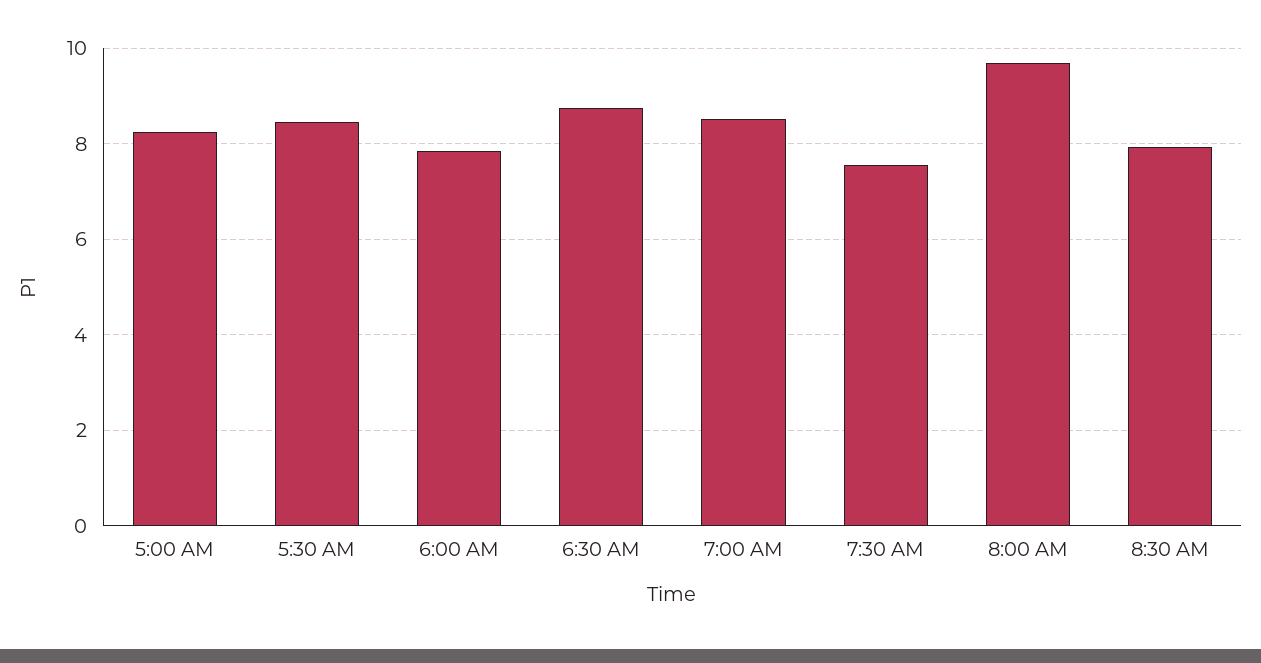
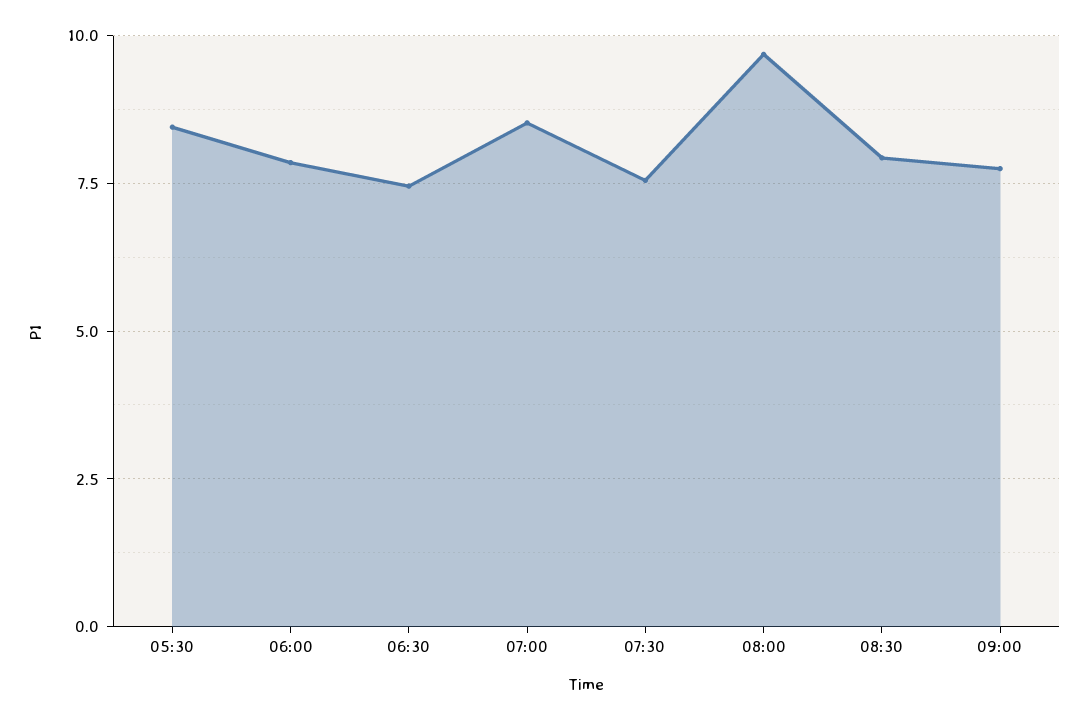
5:00 AM: 8.2 -> none
6:30 AM: 8.8 -> 7.5
09:00: none -> 7.75

